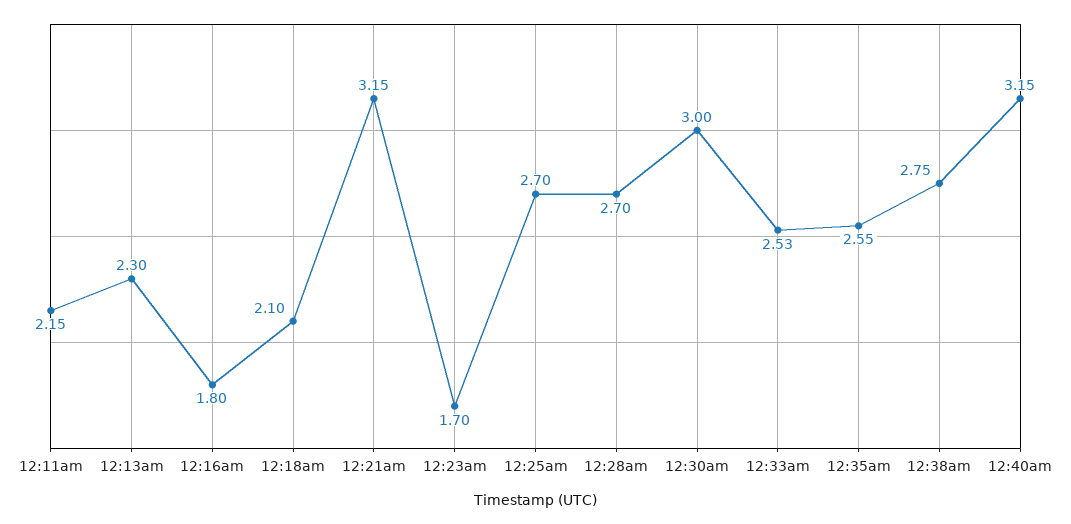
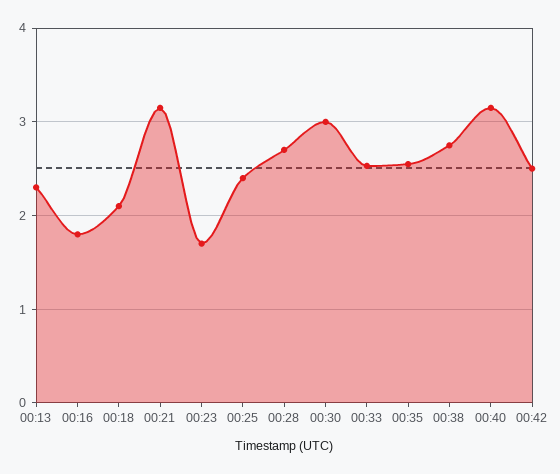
12:11am: 2.15 -> none
12:25am: 2.7 -> 2.4
00:42: none -> 2.5

